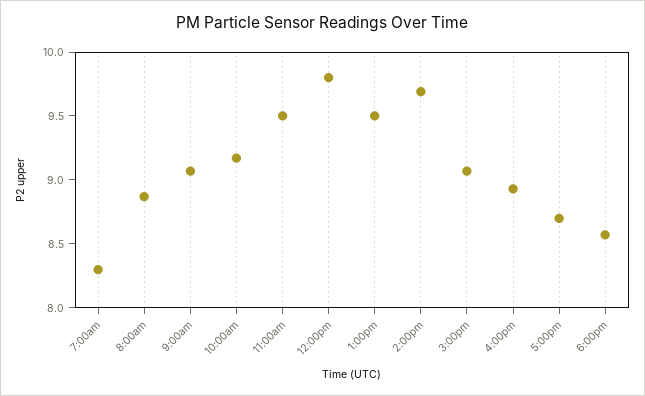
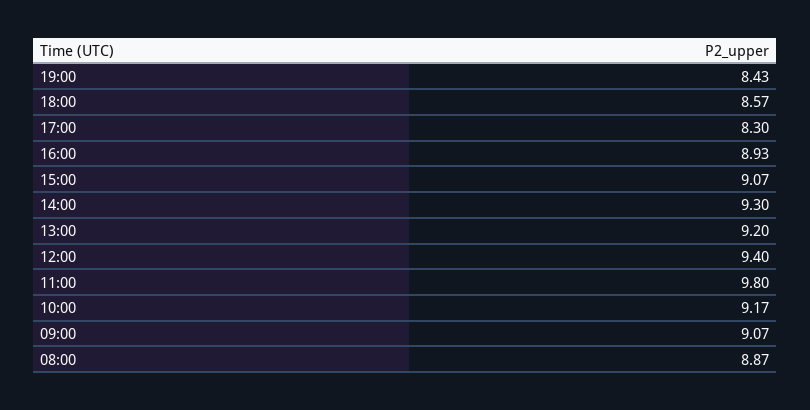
7:00am: 8.3 -> none
11:00am: 9.5 -> 9.8
12:00pm: 9.8 -> 9.4
1:00pm: 9.5 -> 9.2
2:00pm: 9.7 -> 9.3
5:00pm: 8.7 -> 8.3
19:00: none -> 8.43

